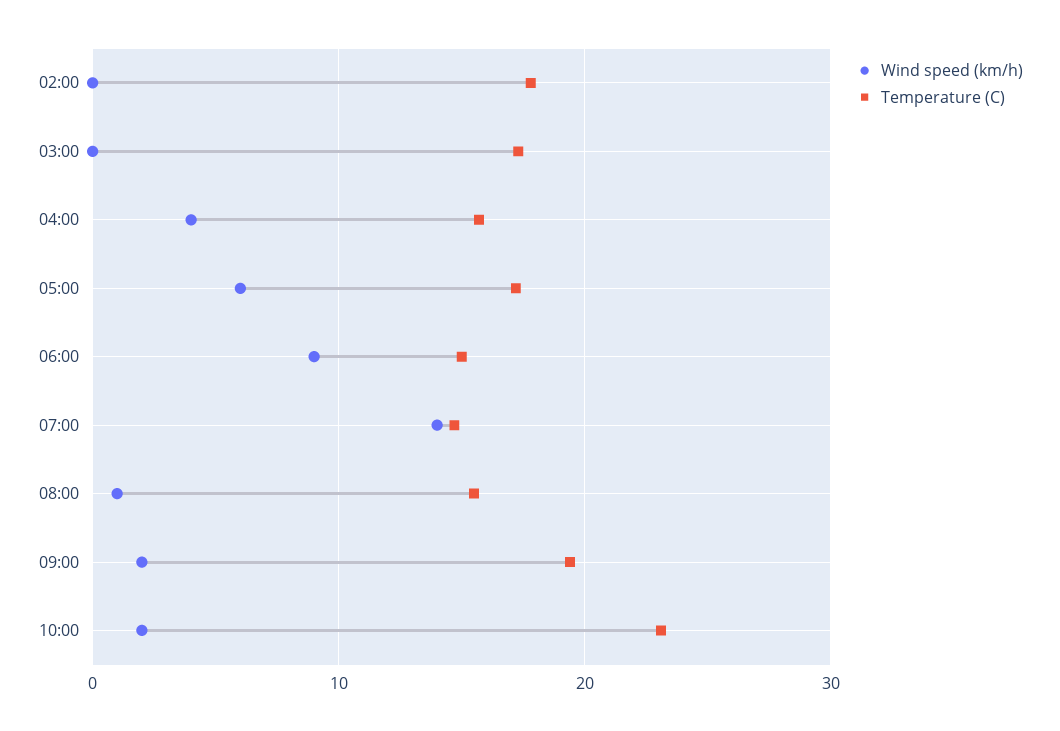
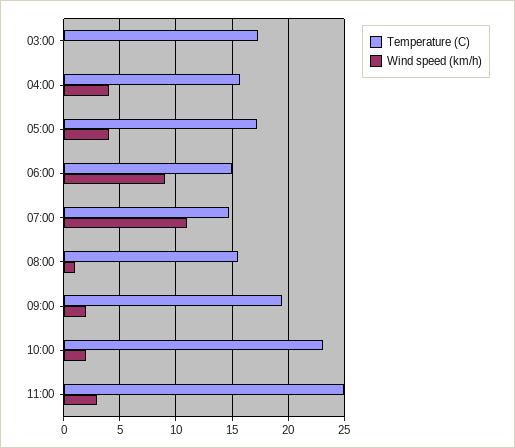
Wind speed (km/h), 02:00: 0 -> none
Temperature (C), 02:00: 18 -> none
Wind speed (km/h), 05:00: 6 -> 4
Wind speed (km/h), 07:00: 14 -> 11
Temperature (C), 11:00: none -> 25
Wind speed (km/h), 11:00: none -> 3

